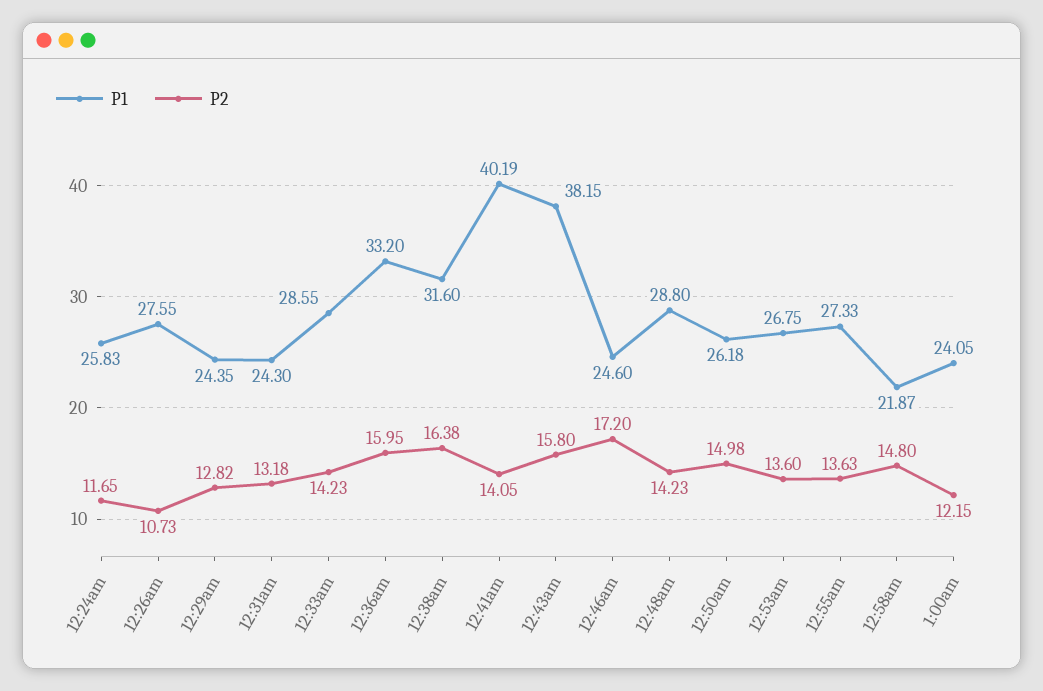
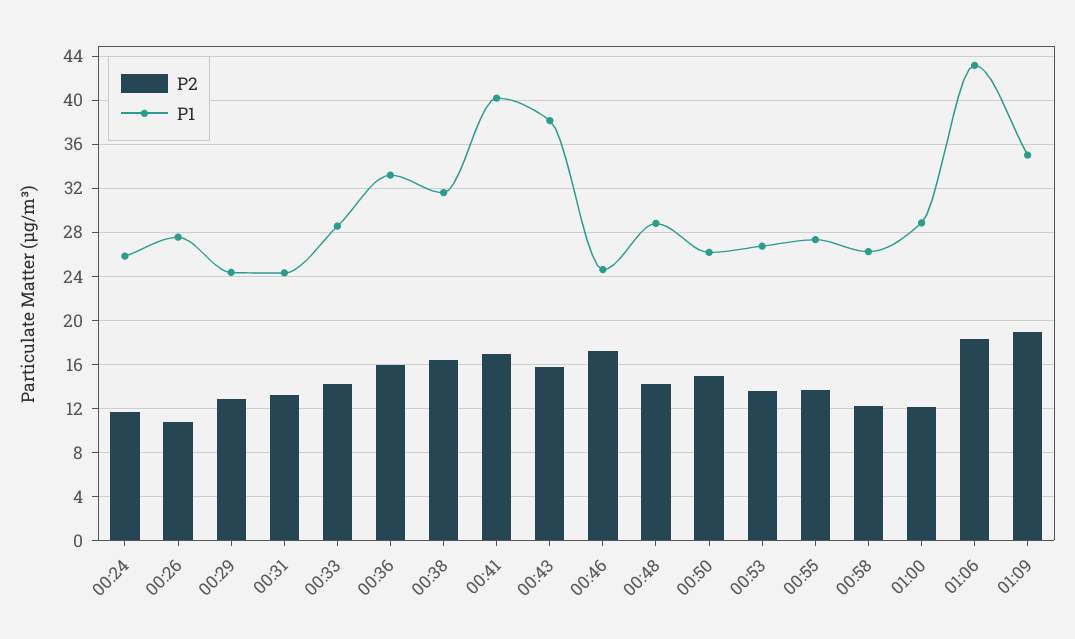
P2, 12:41am: 14.05 -> 17
P1, 12:58am: 21.87 -> 26
P2, 12:58am: 14.8 -> 12
P1, 1:00am: 24.05 -> 29
P2, 01:06: none -> 18
P1, 01:06: none -> 43
P2, 01:09: none -> 19
P1, 01:09: none -> 35

